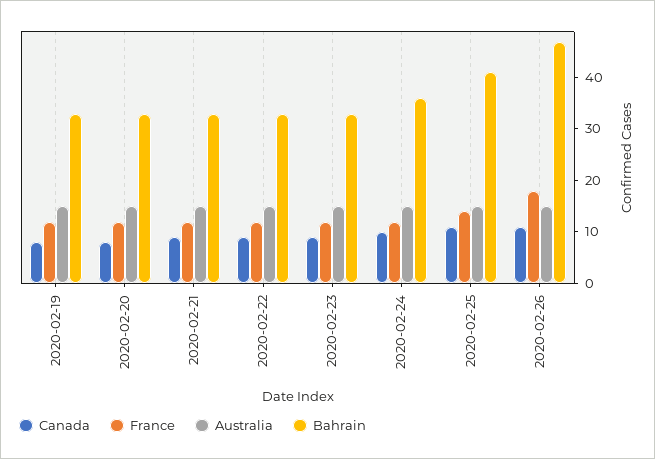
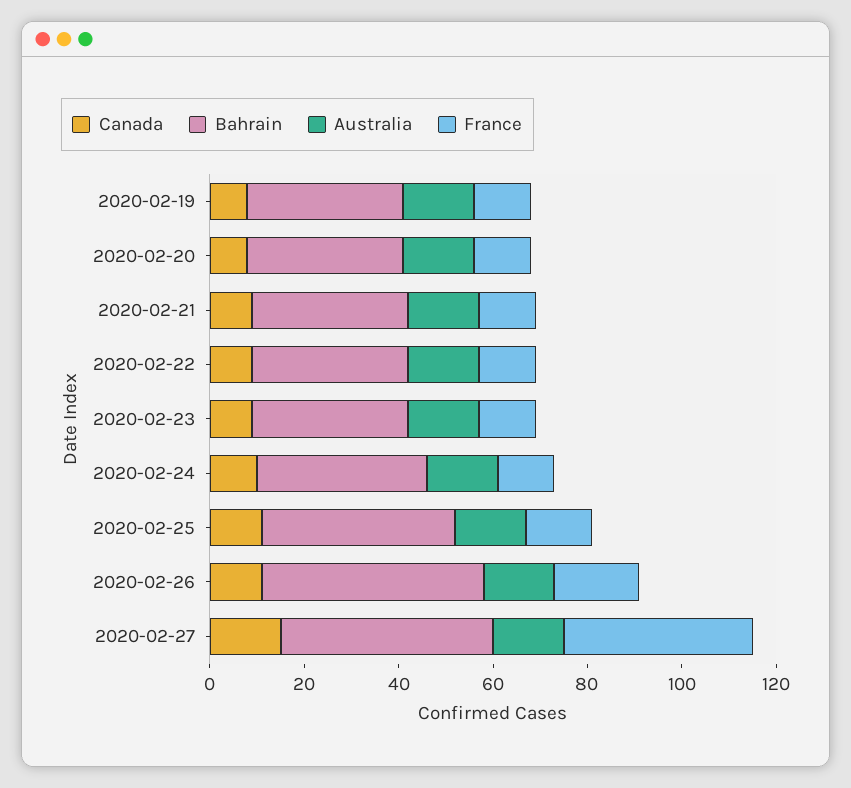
Canada, 2020-02-27: none -> 15
Bahrain, 2020-02-27: none -> 45
Australia, 2020-02-27: none -> 15
France, 2020-02-27: none -> 40

